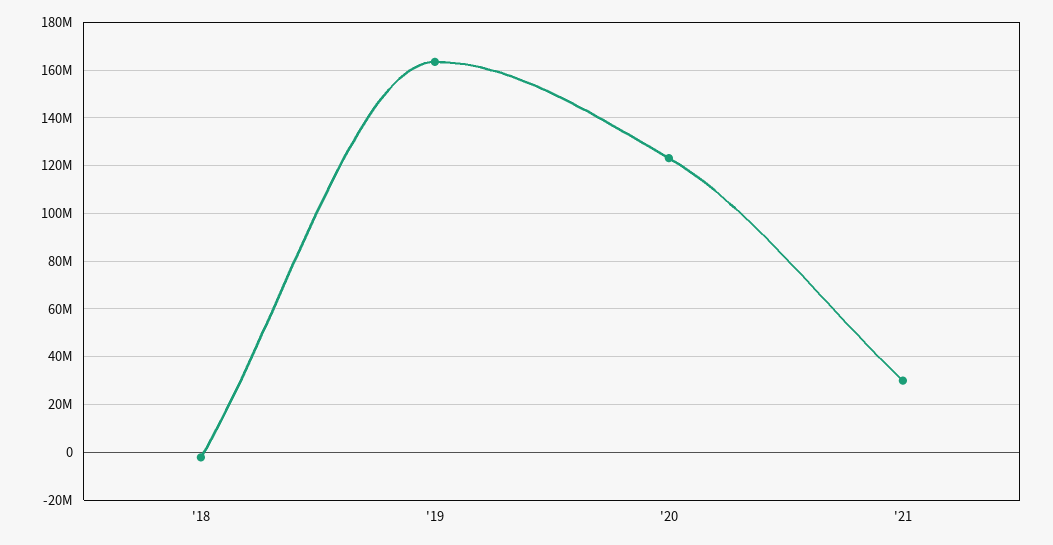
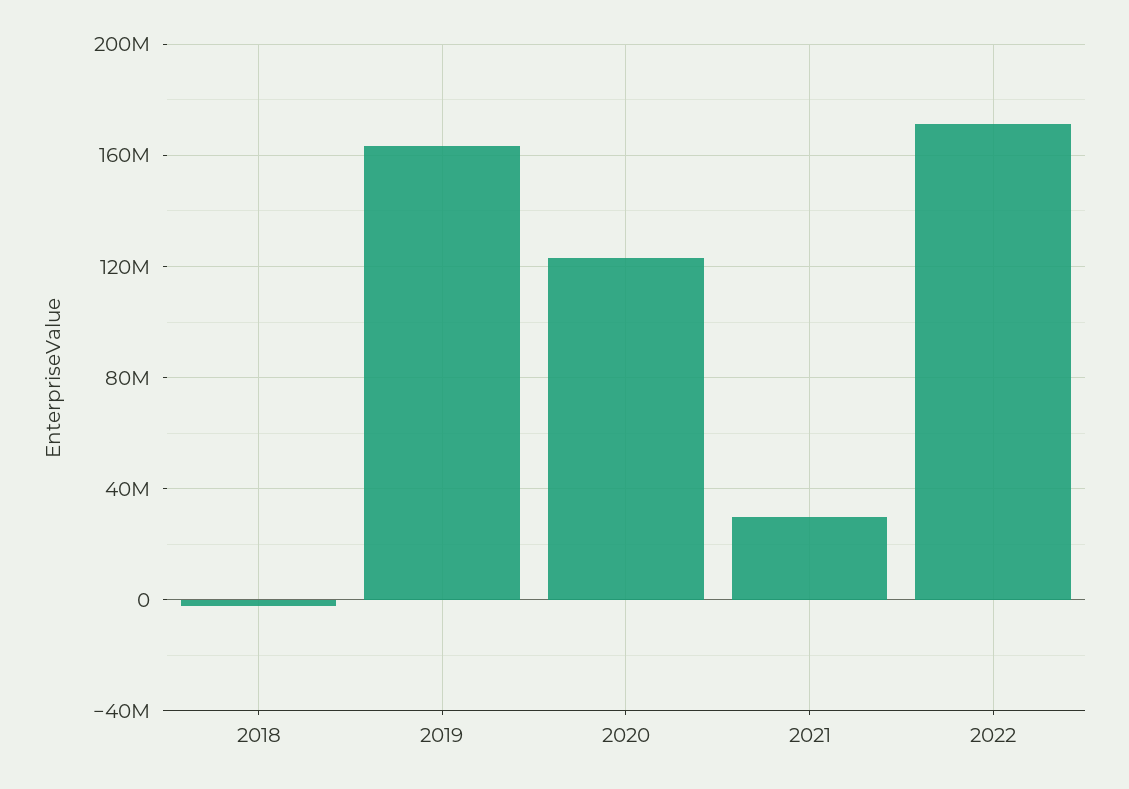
2022: none -> 170000000

